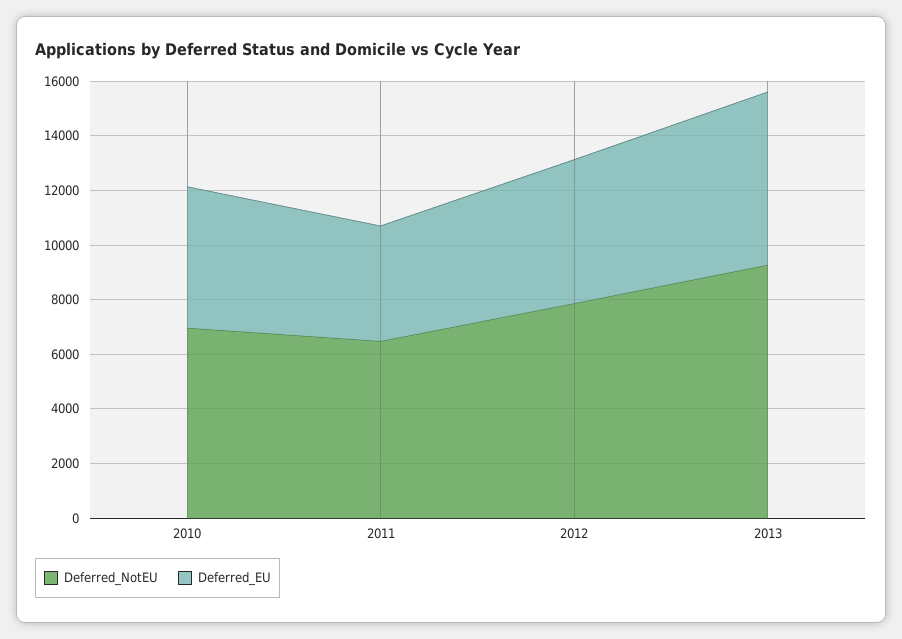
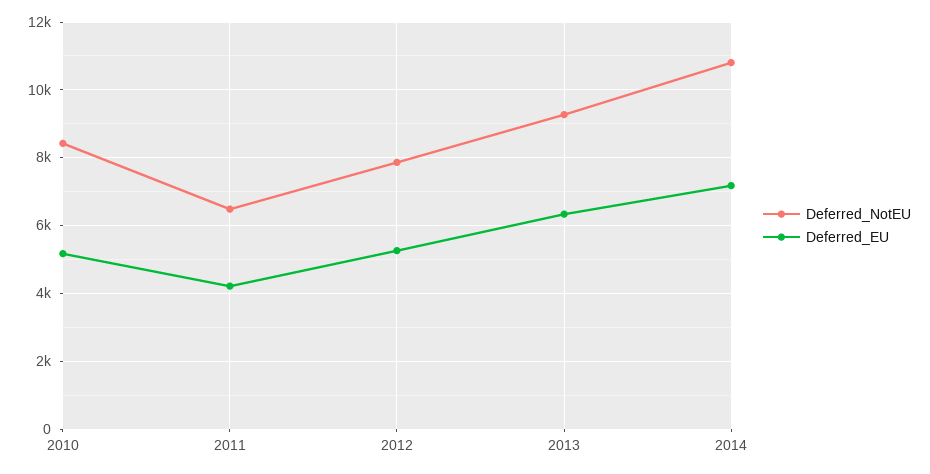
Deferred_NotEU, 2010: 7000 -> 8400
Deferred_NotEU, 2014: none -> 10800
Deferred_EU, 2014: none -> 7200

